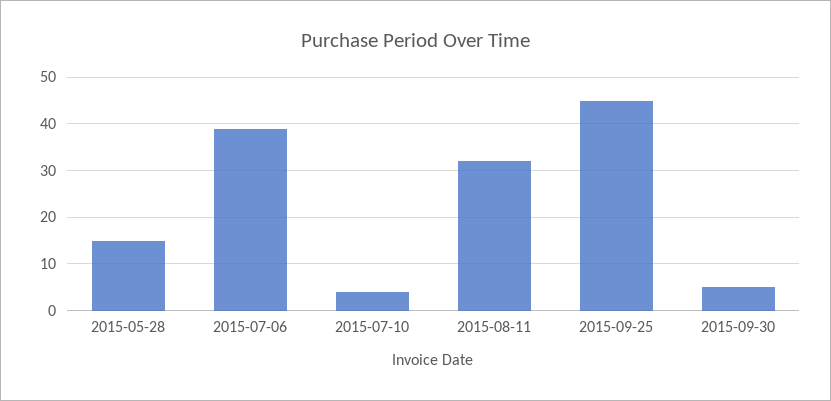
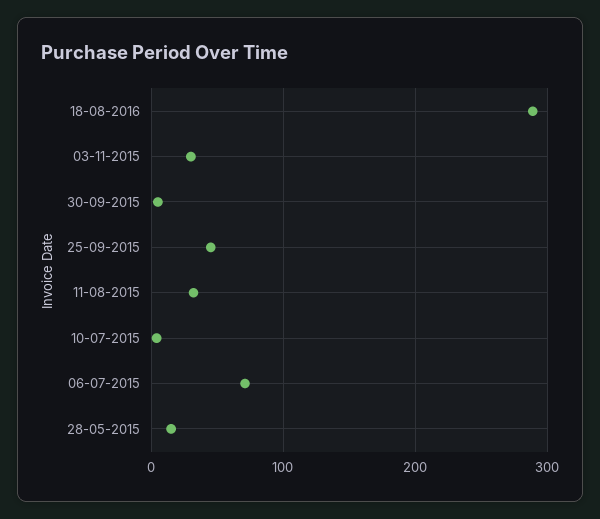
2015-07-06: 40 -> 70
18-08-2016: none -> 290
03-11-2015: none -> 30

